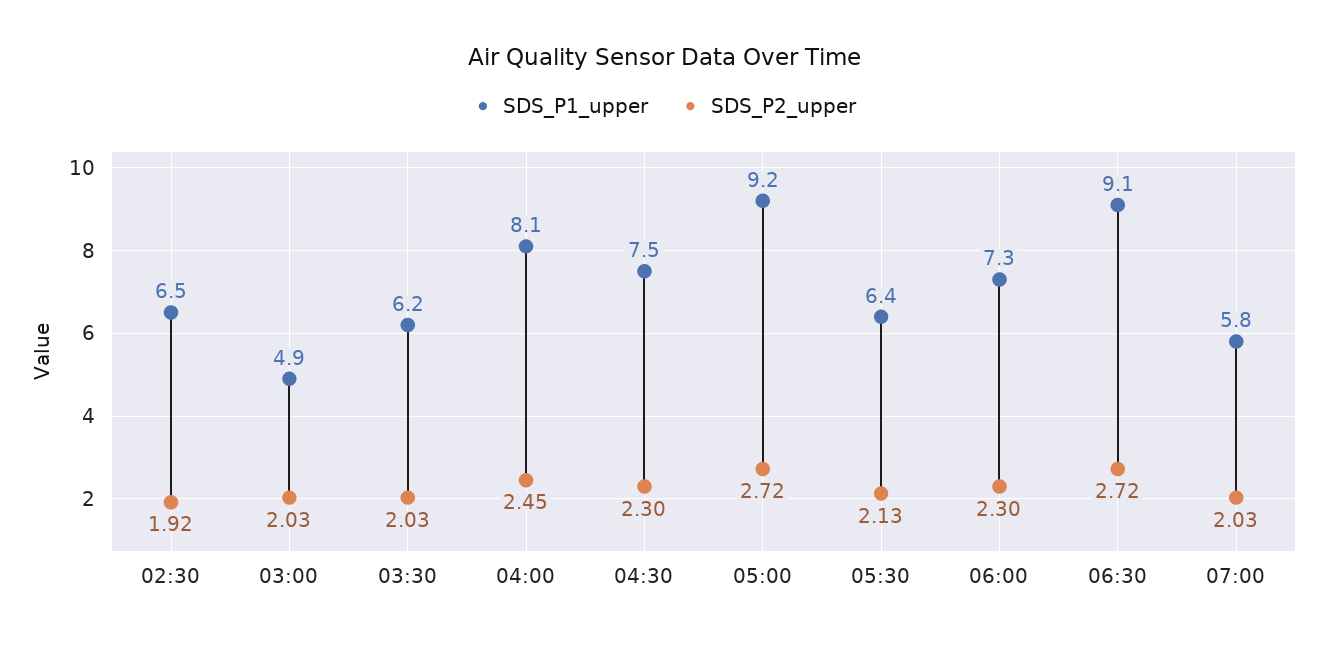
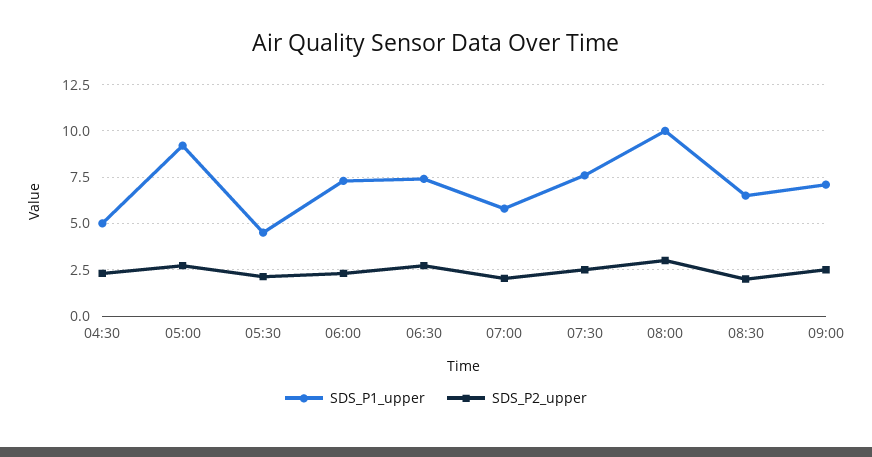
SDS_P1_upper, 02:30: 6.5 -> none
SDS_P2_upper, 02:30: 1.92 -> none
SDS_P1_upper, 03:00: 4.9 -> none
SDS_P2_upper, 03:00: 2.03 -> none
SDS_P1_upper, 03:30: 6.2 -> none
SDS_P2_upper, 03:30: 2.03 -> none
SDS_P1_upper, 04:00: 8.1 -> none
SDS_P2_upper, 04:00: 2.45 -> none
SDS_P1_upper, 04:30: 7.5 -> 5
SDS_P1_upper, 05:30: 6.4 -> 4.5
SDS_P1_upper, 06:30: 9.1 -> 7.5
SDS_P1_upper, 07:30: none -> 7.5
SDS_P2_upper, 07:30: none -> 2.5
SDS_P1_upper, 08:00: none -> 10
SDS_P2_upper, 08:00: none -> 3
SDS_P1_upper, 08:30: none -> 6.5
SDS_P2_upper, 08:30: none -> 2
SDS_P1_upper, 09:00: none -> 7
SDS_P2_upper, 09:00: none -> 2.5

